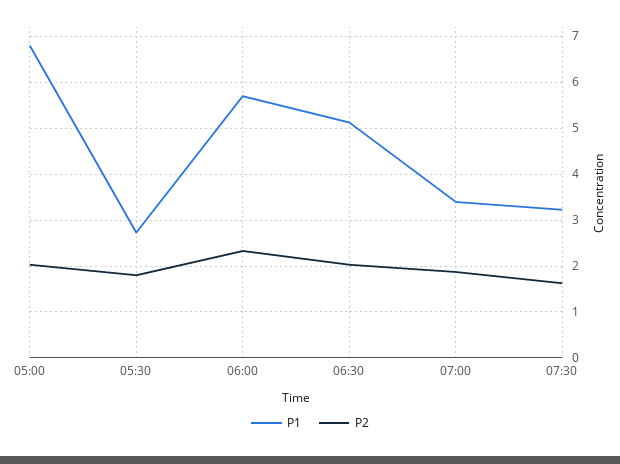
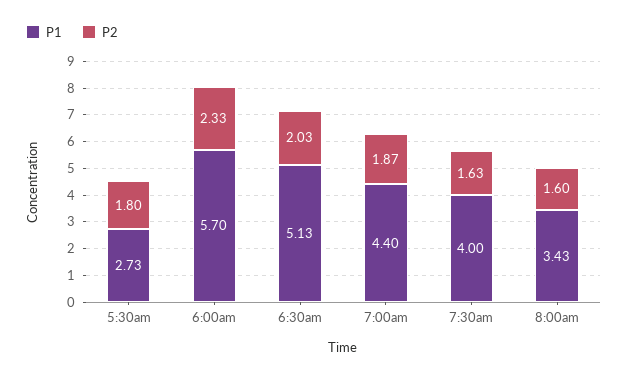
P1, 05:00: 6.8 -> none
P2, 05:00: 2 -> none
P1, 07:00: 3.4 -> 4.4
P1, 07:30: 3.2 -> 4
P1, 8:00am: none -> 3.43
P2, 8:00am: none -> 1.6

